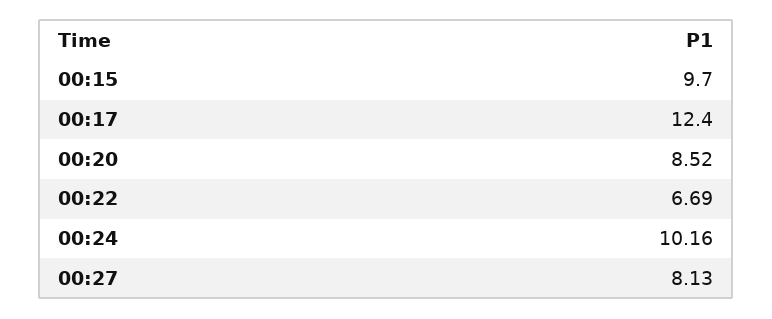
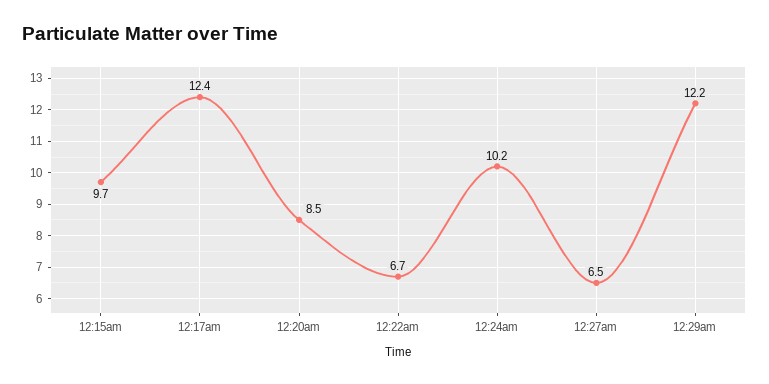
00:27: 8.13 -> 6.5
12:29am: none -> 12.2

